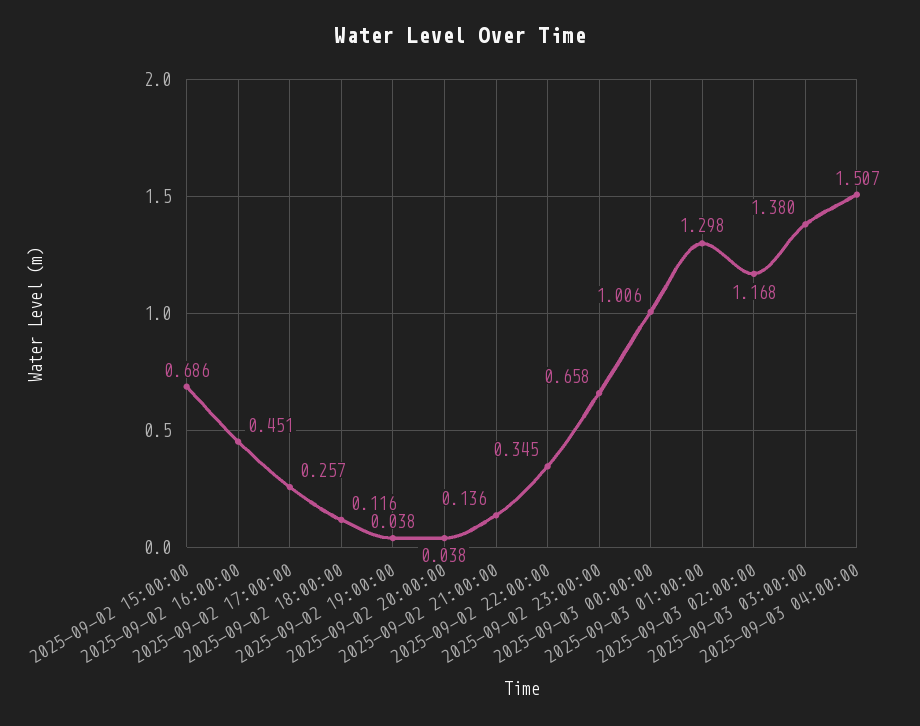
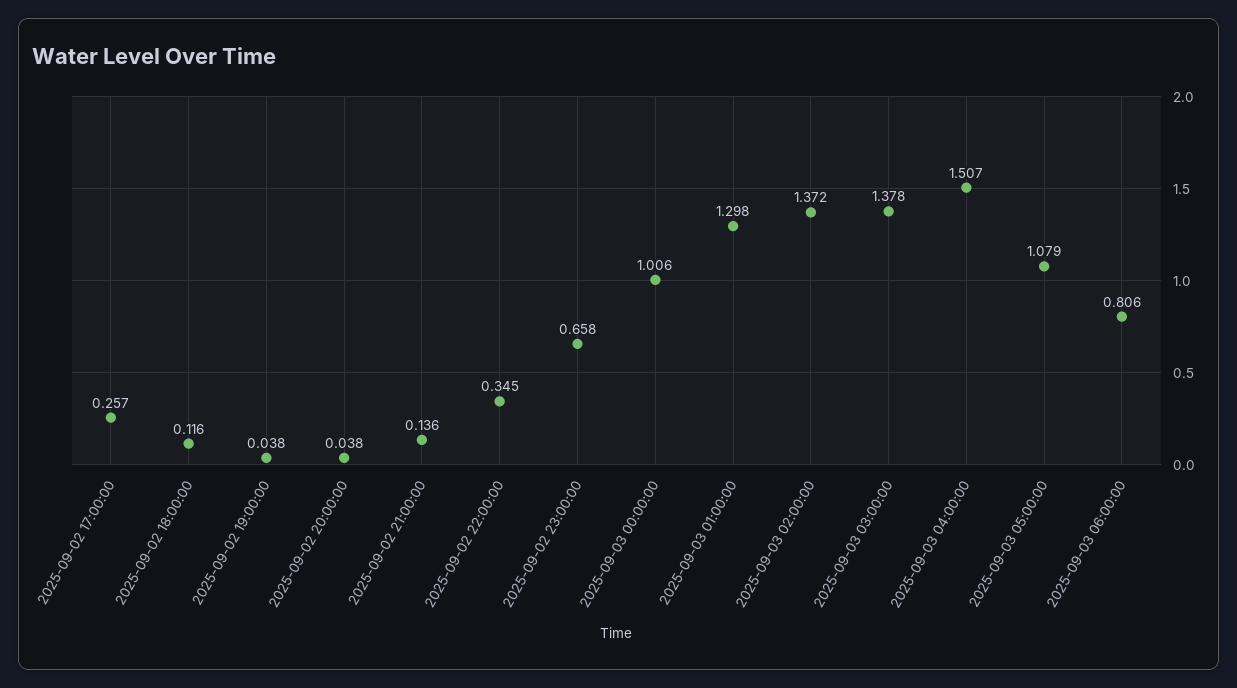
2025-09-02 15:00:00: 0.686 -> none
2025-09-02 16:00:00: 0.451 -> none
2025-09-03 02:00:00: 1.168 -> 1.372
2025-09-03 03:00:00: 1.38 -> 1.378
2025-09-03 05:00:00: none -> 1.079
2025-09-03 06:00:00: none -> 0.806

